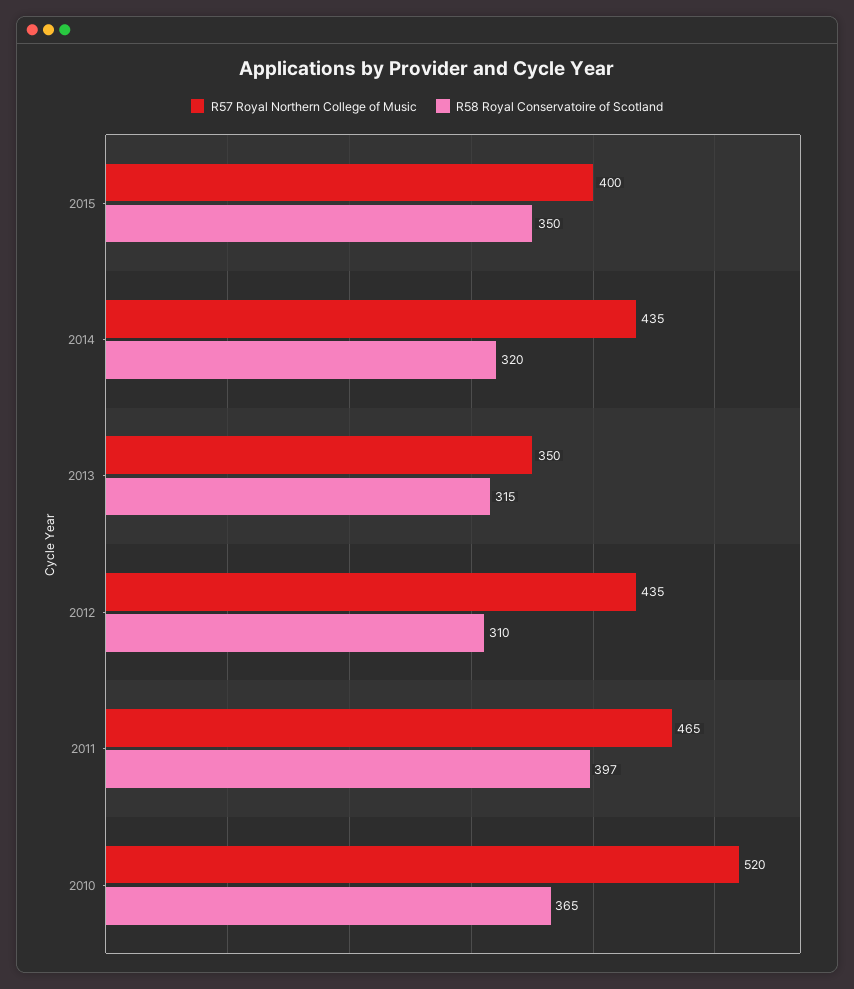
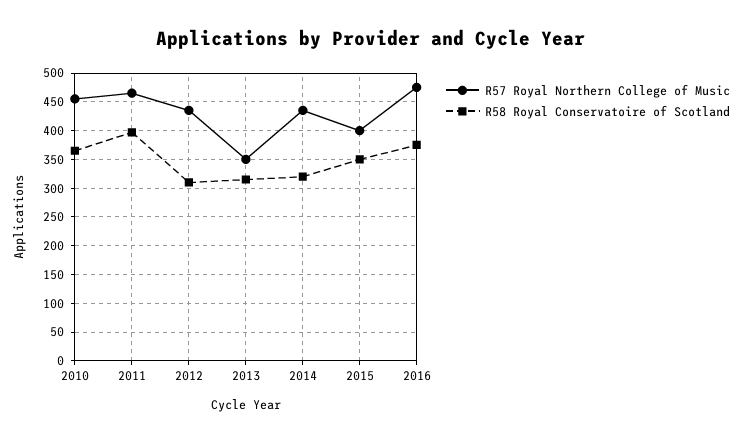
R57 Royal Northern College of Music, 2010: 520 -> 450
R57 Royal Northern College of Music, 2016: none -> 475
R58 Royal Conservatoire of Scotland, 2016: none -> 375

